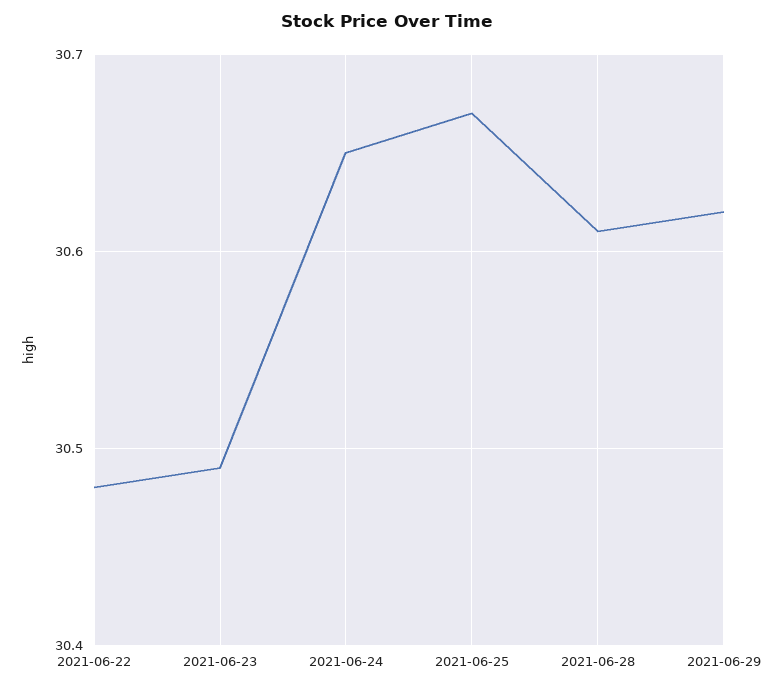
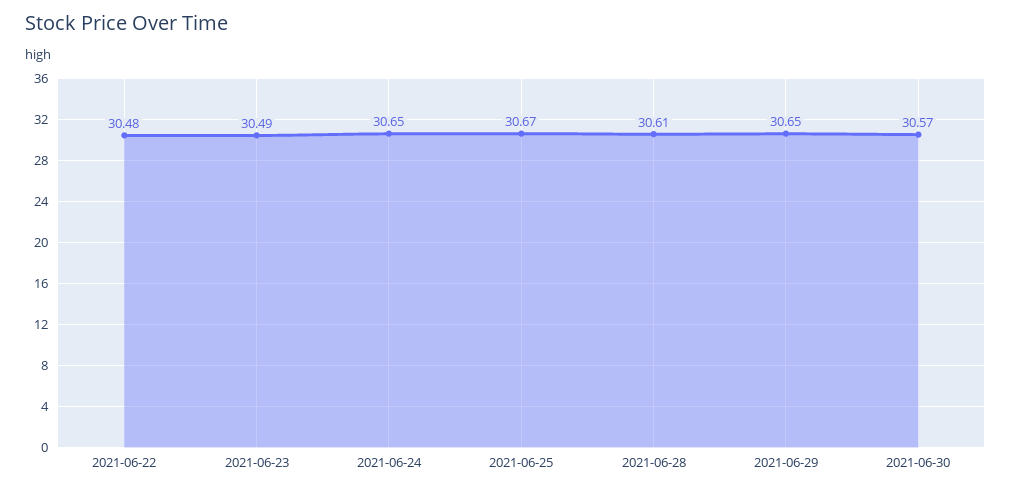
2021-06-29: 30.62 -> 30.65
2021-06-30: none -> 30.57

